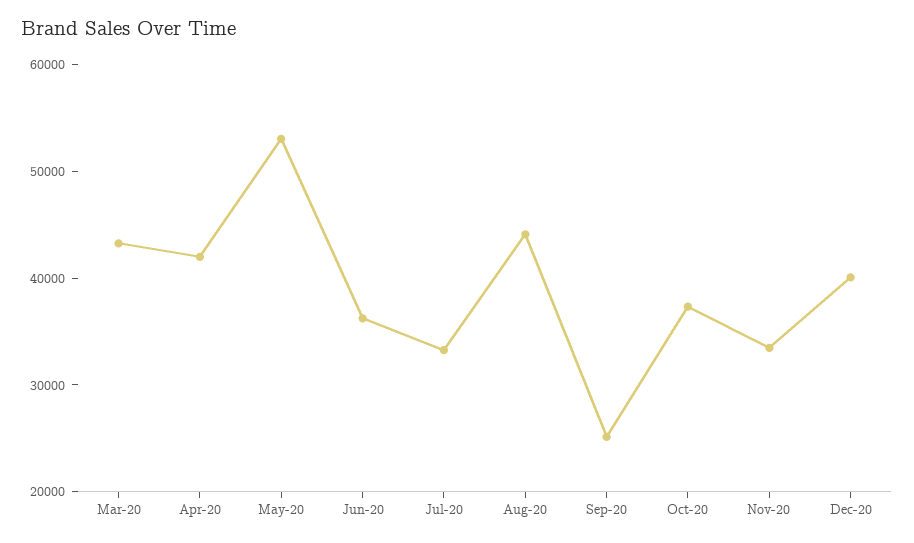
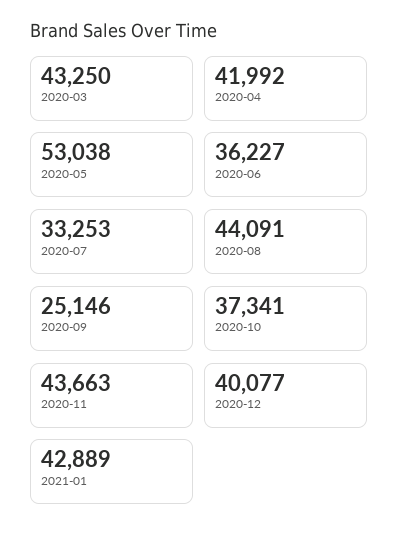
Nov-20: 34000 -> 43663
2021-01: none -> 42889

